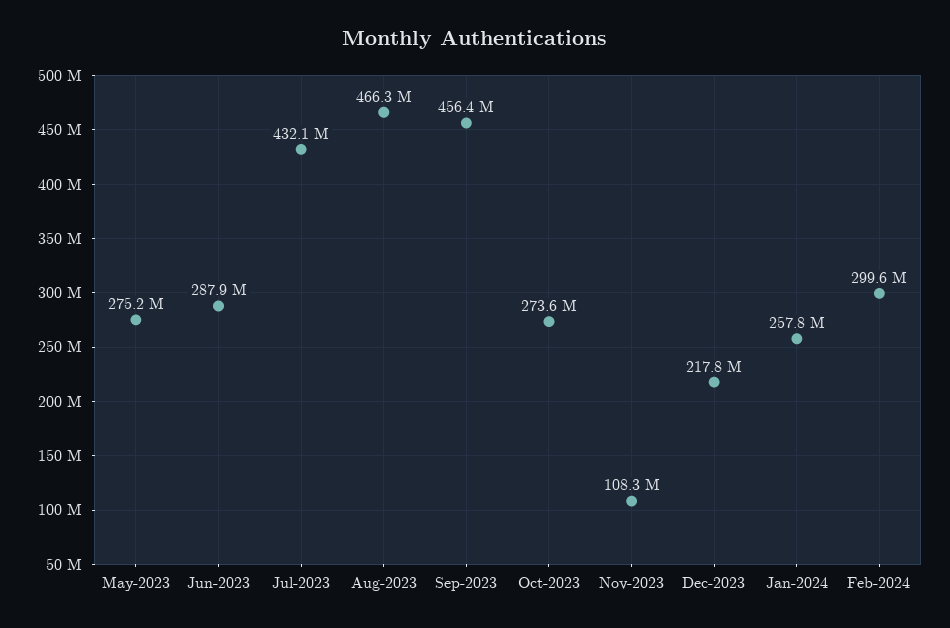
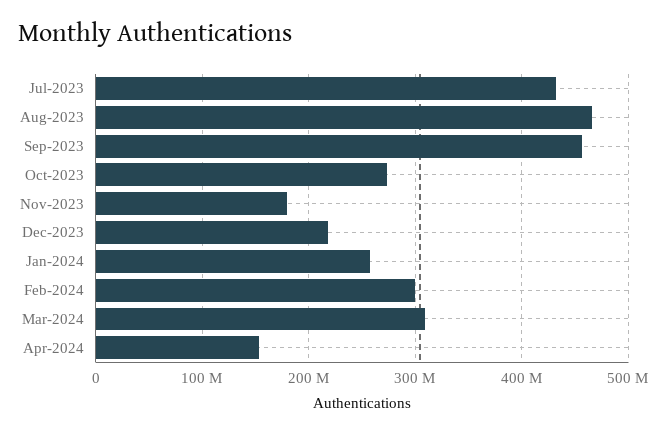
May-2023: 275200000 -> none
Jun-2023: 287900000 -> none
Nov-2023: 108300000 -> 180000000
Mar-2024: none -> 310000000
Apr-2024: none -> 150000000

